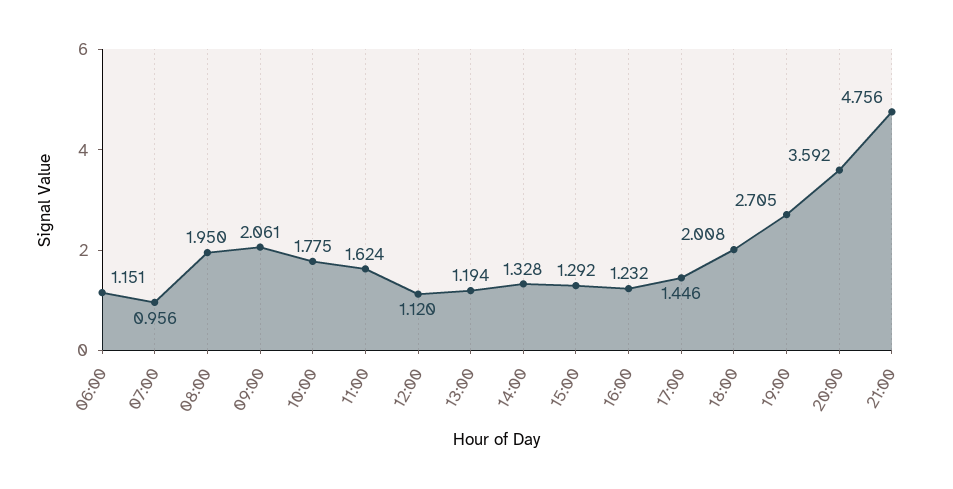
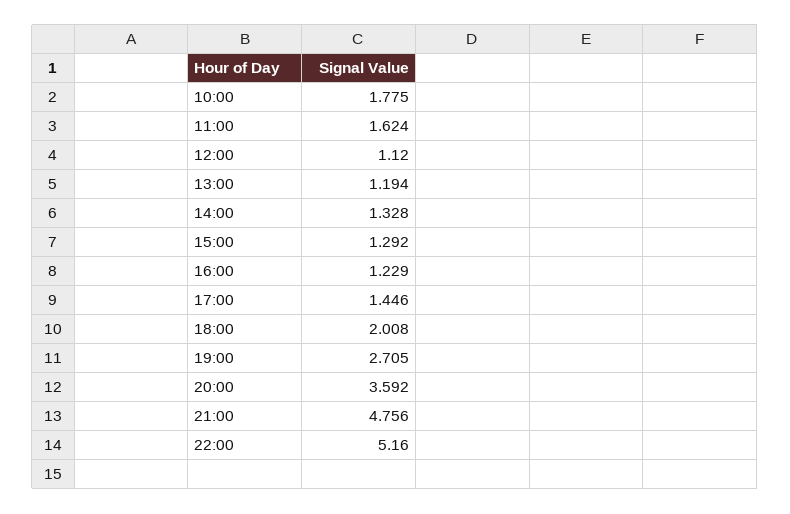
06:00: 1.151 -> none
07:00: 0.956 -> none
08:00: 1.95 -> none
09:00: 2.061 -> none
16:00: 1.232 -> 1.229
22:00: none -> 5.16

